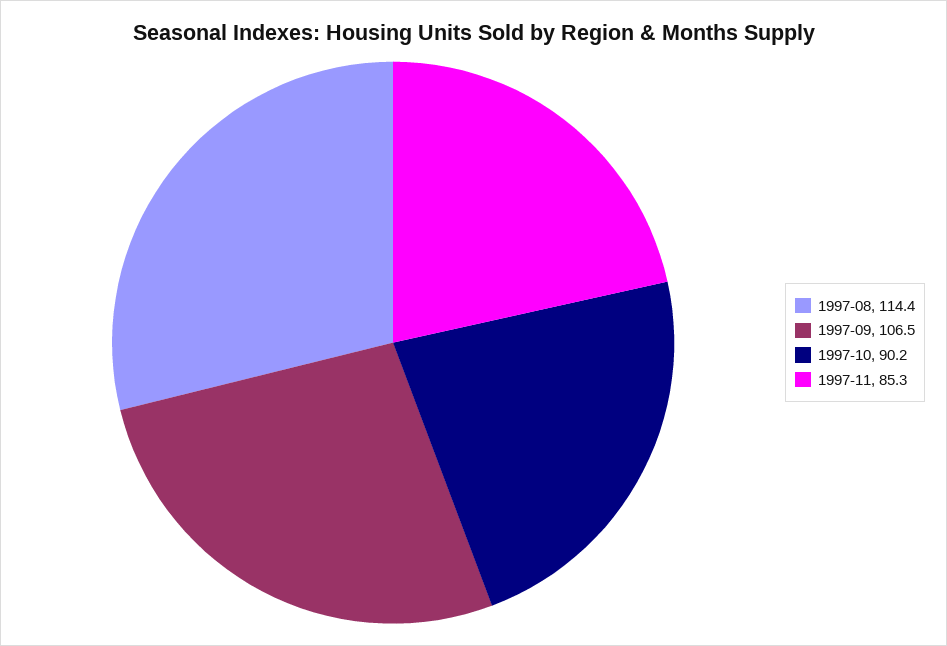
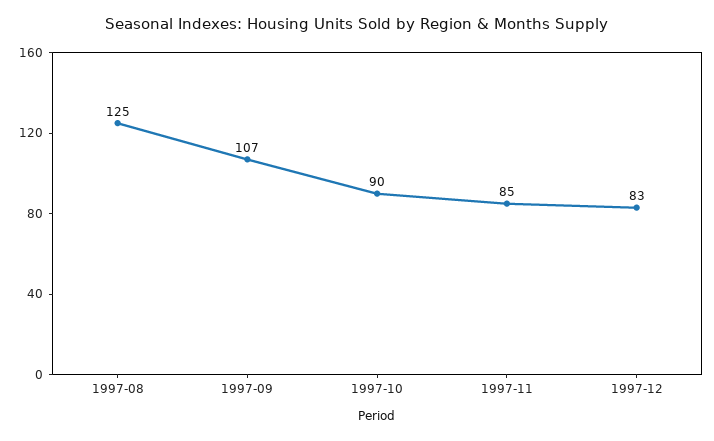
1997-08: 114.4 -> 125
1997-12: none -> 83

